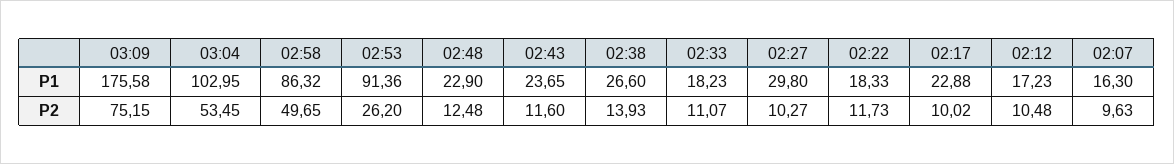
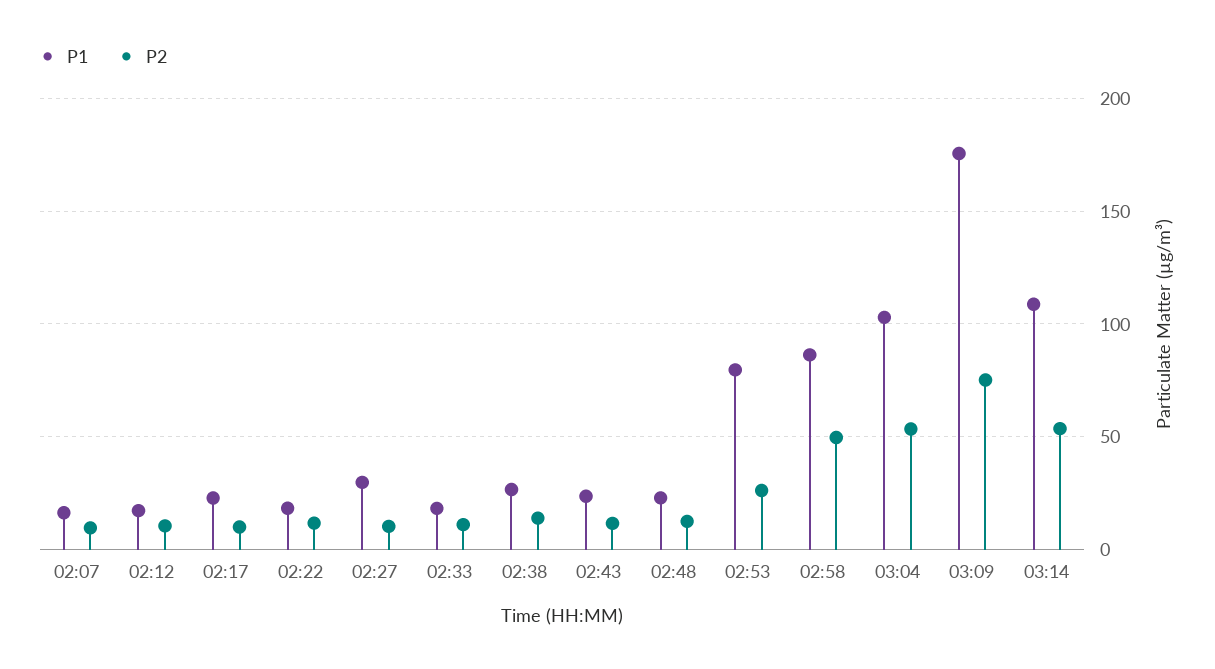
P1, 02:53: 91.36 -> 80
P1, 03:14: none -> 110
P2, 03:14: none -> 55

